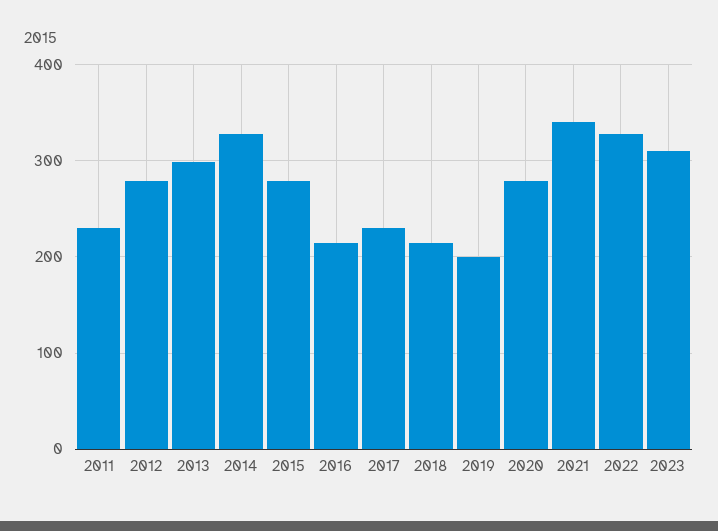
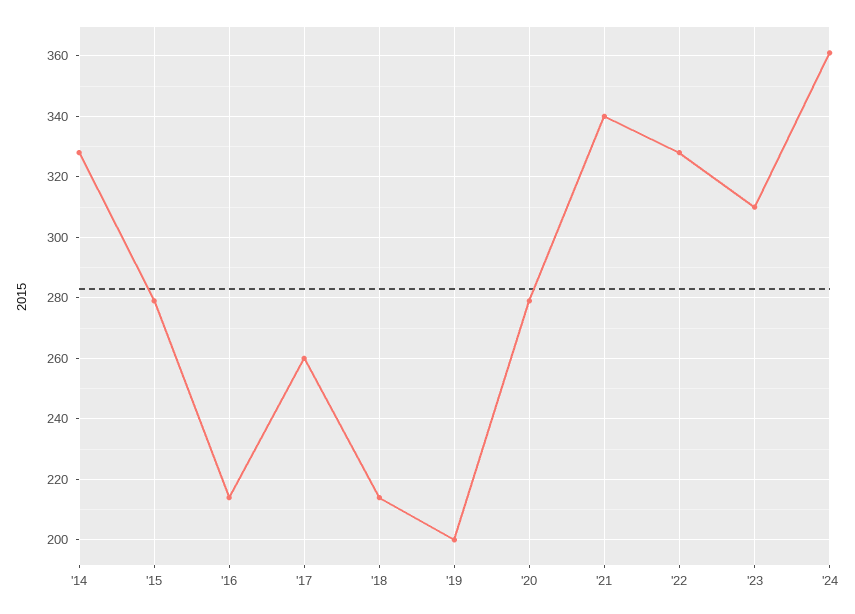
2011: 230 -> none
2012: 280 -> none
2013: 300 -> none
2017: 230 -> 260
'24: none -> 360

